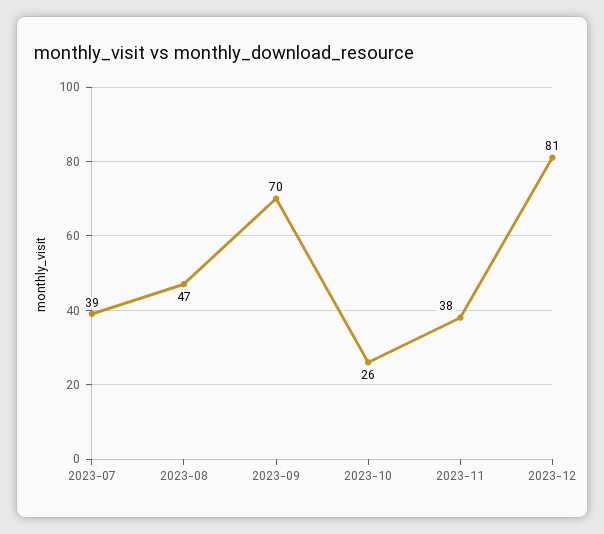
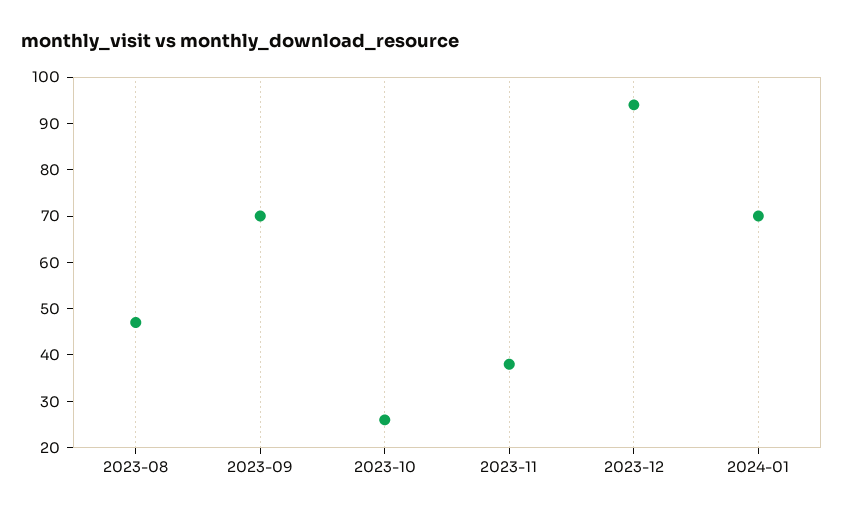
2023-07: 39 -> none
2023-12: 81 -> 95
2024-01: none -> 70

